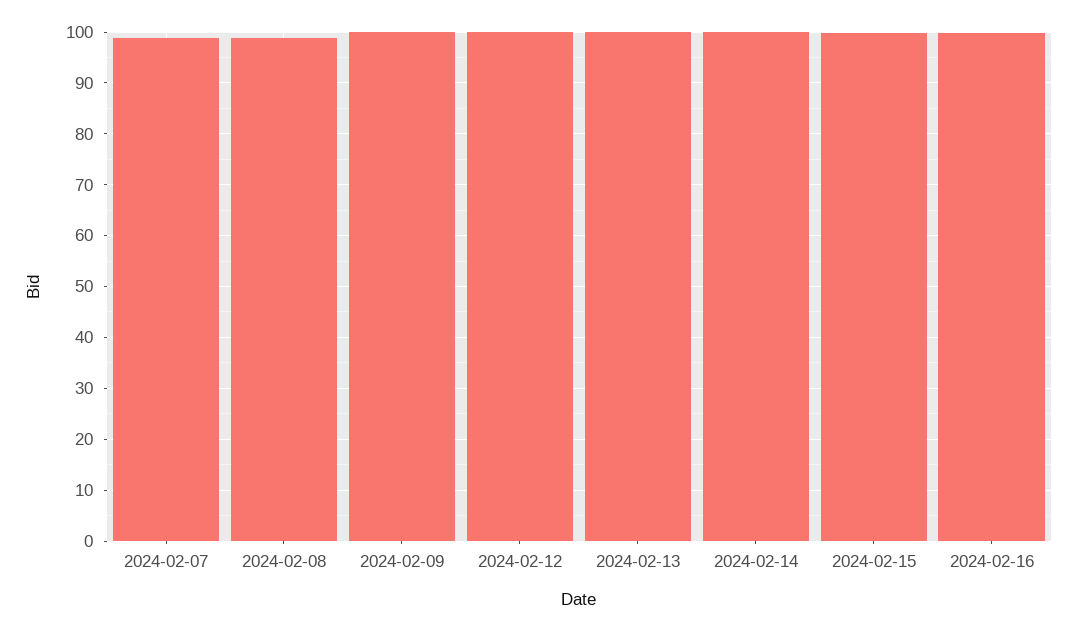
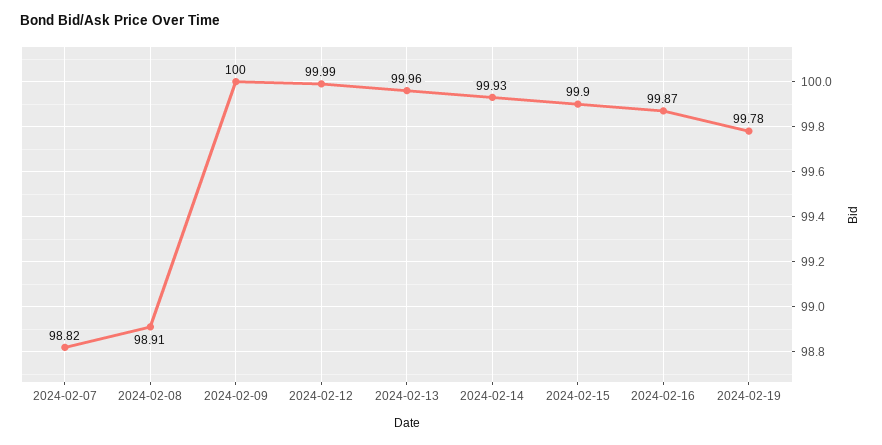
2024-02-19: none -> 99.78

